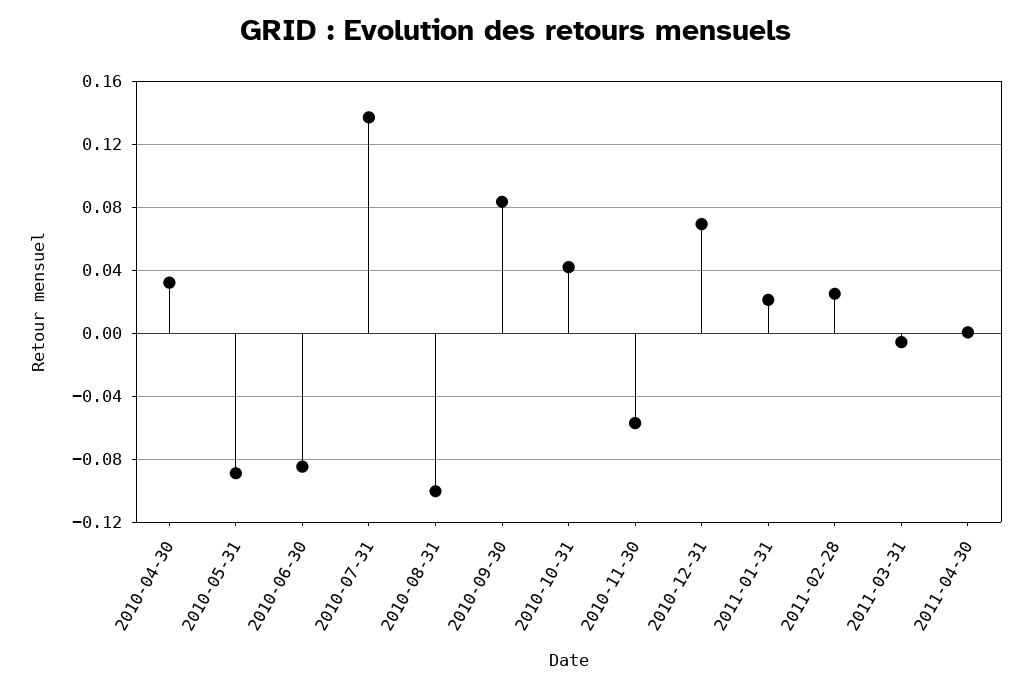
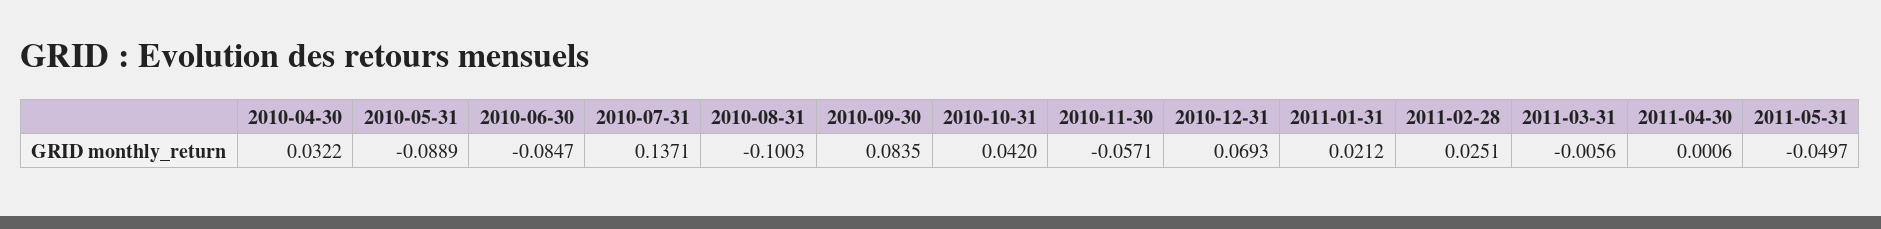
2011-05-31: none -> -0.0497

